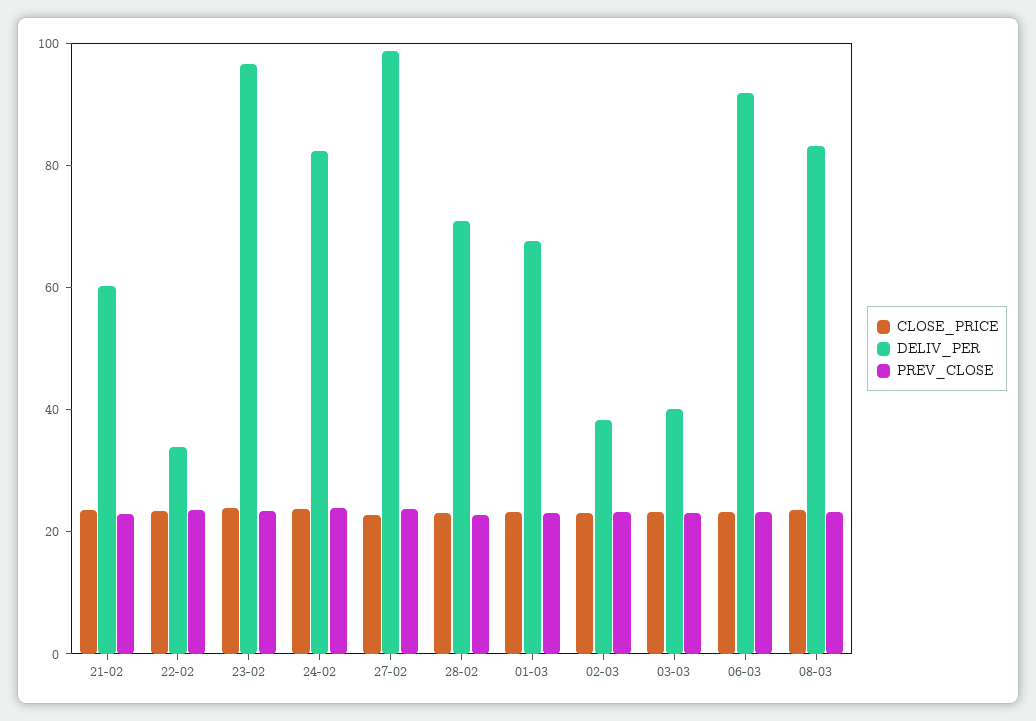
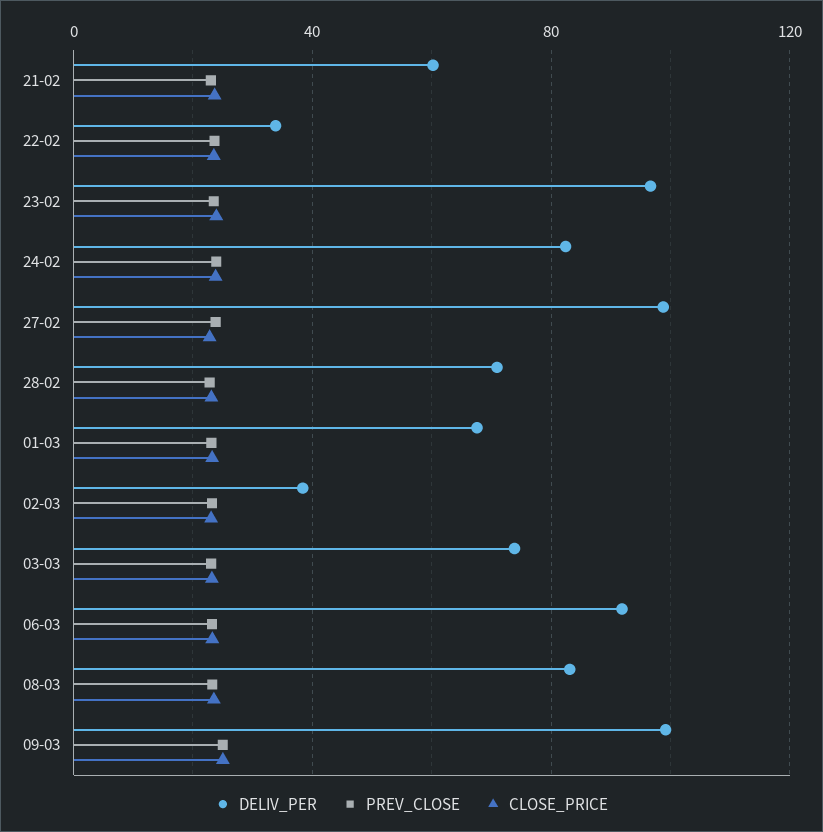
DELIV_PER, 03-03: 40 -> 75
DELIV_PER, 09-03: none -> 100
PREV_CLOSE, 09-03: none -> 25
CLOSE_PRICE, 09-03: none -> 25

